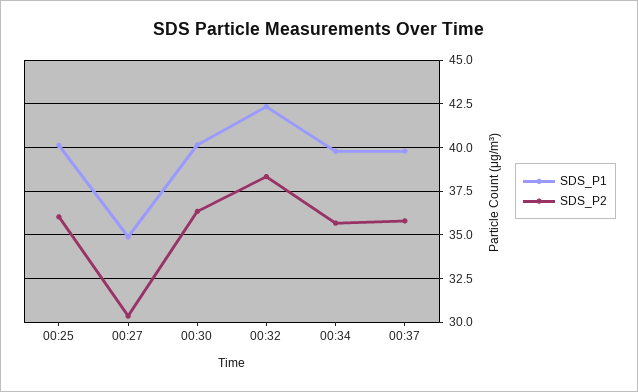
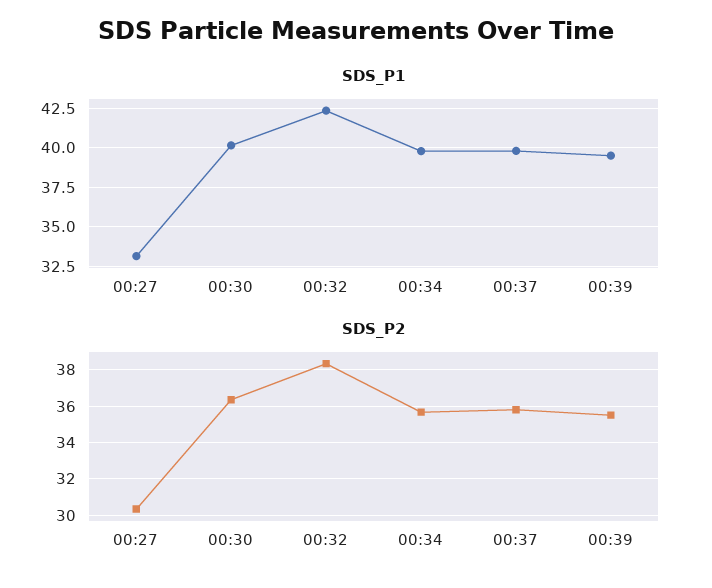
SDS_P1, 00:25: 40 -> none
SDS_P2, 00:25: 36 -> none
SDS_P1, 00:27: 35 -> 33
SDS_P1, 00:39: none -> 39.5
SDS_P2, 00:39: none -> 35.5

